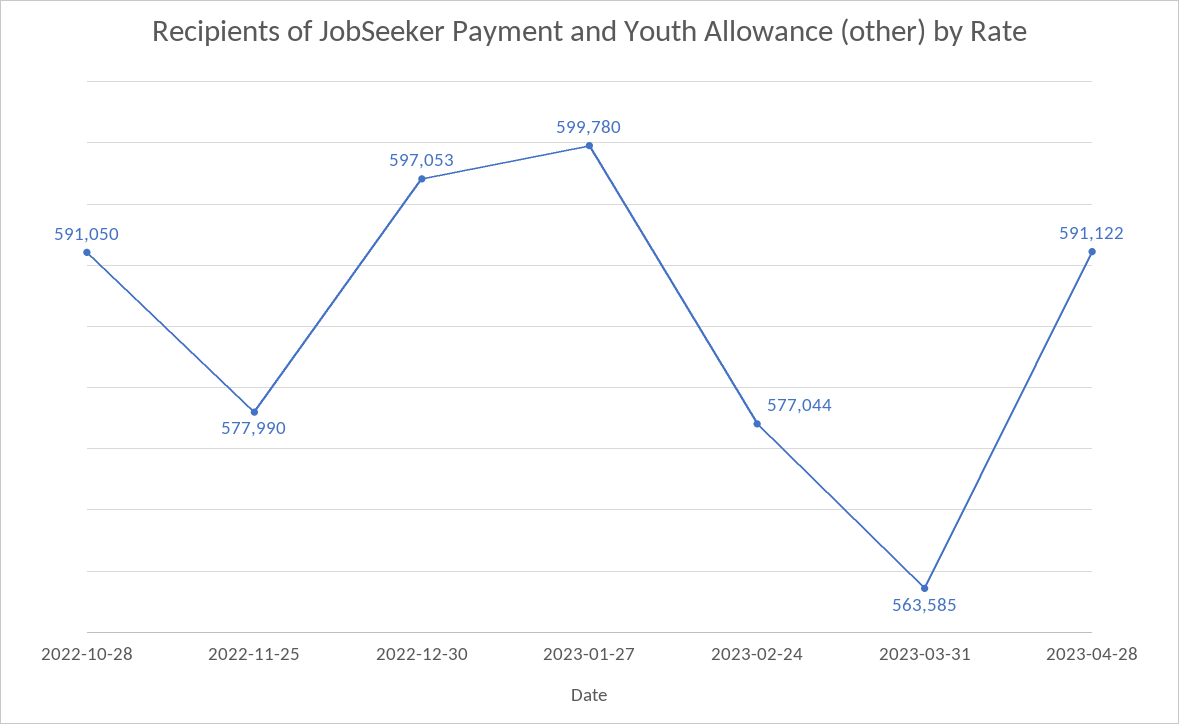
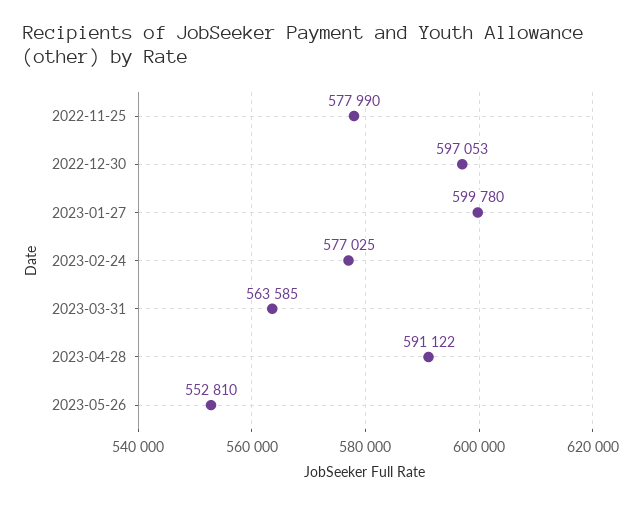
2022-10-28: 591050 -> none
2023-02-24: 577044 -> 577025
2023-05-26: none -> 552810

